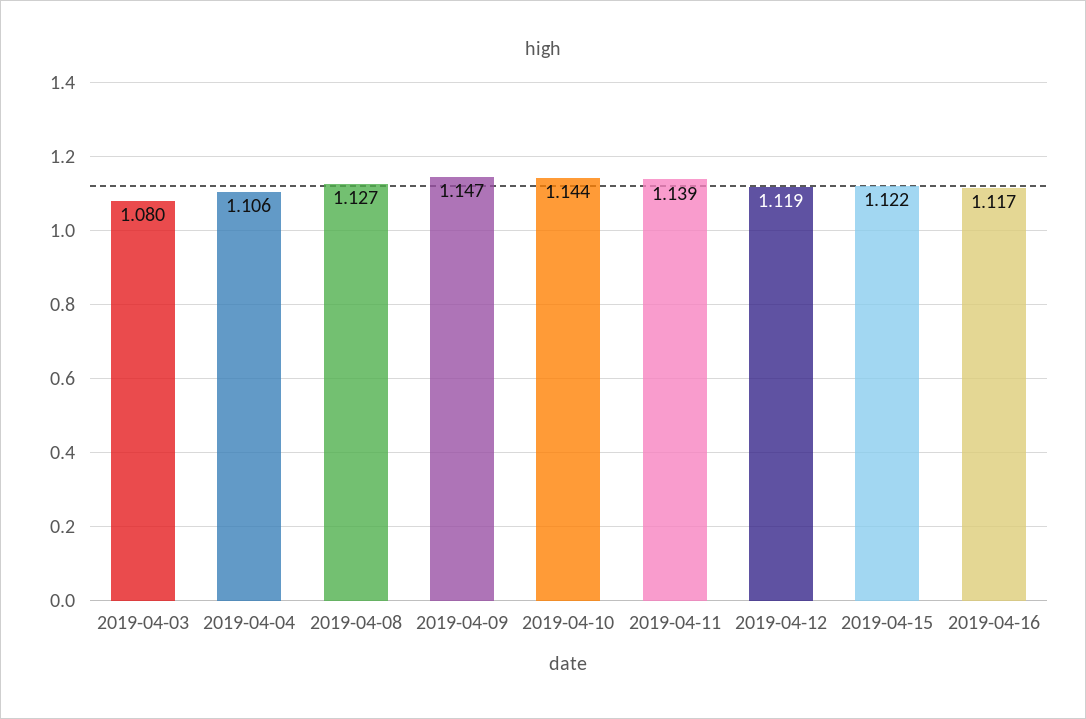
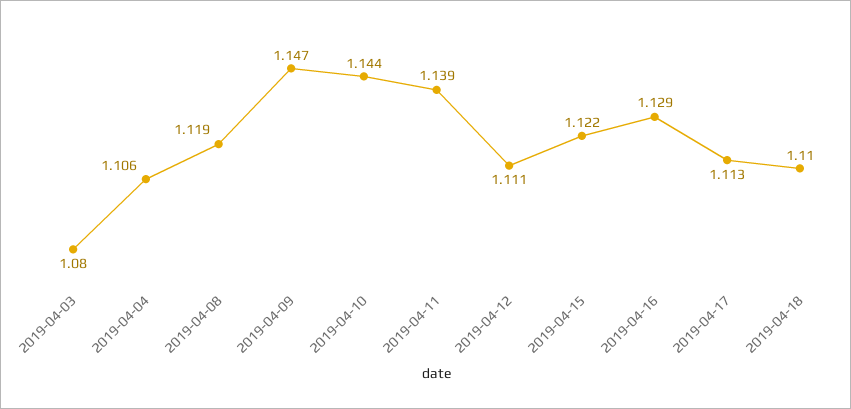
2019-04-08: 1.127 -> 1.119
2019-04-12: 1.119 -> 1.111
2019-04-16: 1.117 -> 1.129
2019-04-17: none -> 1.113
2019-04-18: none -> 1.11

